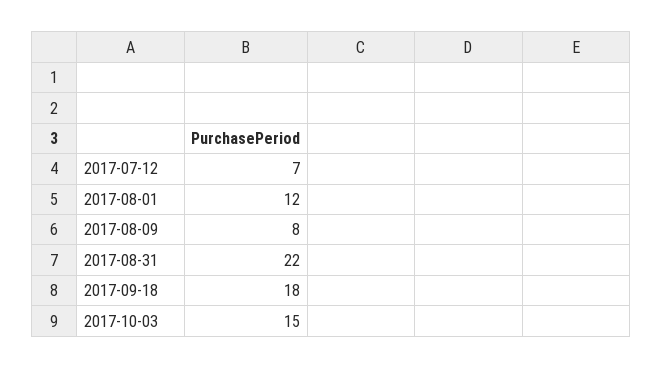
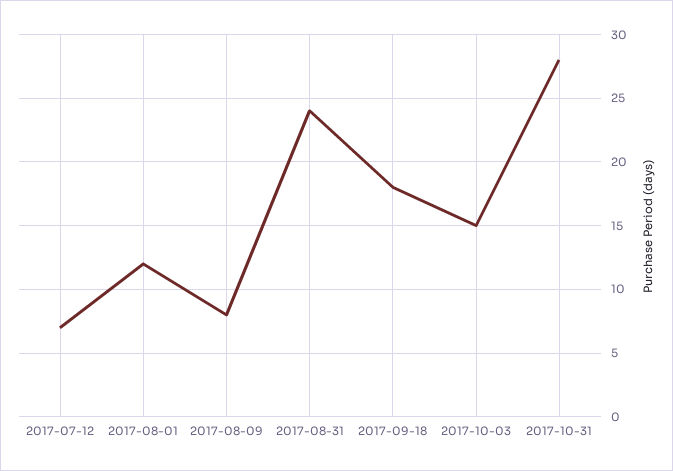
2017-08-31: 22 -> 24
2017-10-31: none -> 28

